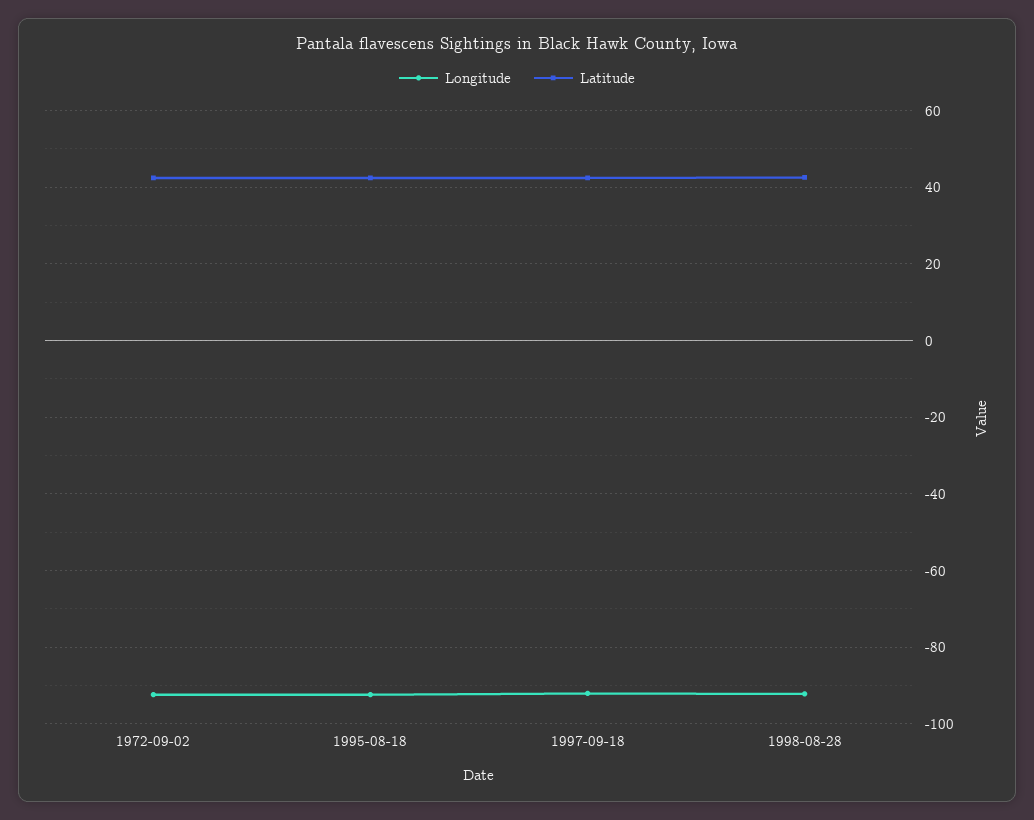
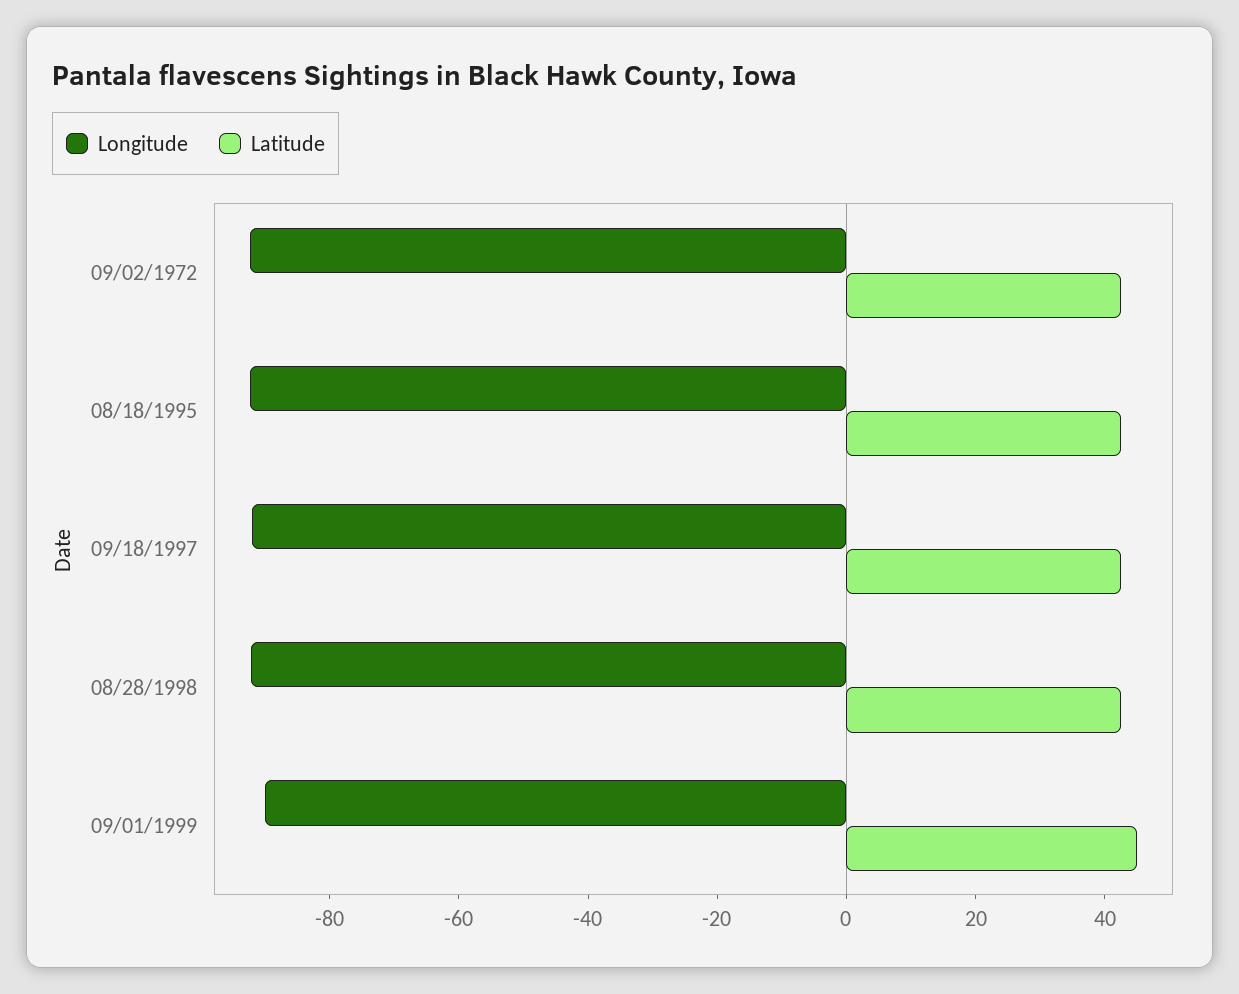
Longitude, 09/01/1999: none -> -90
Latitude, 09/01/1999: none -> 45

